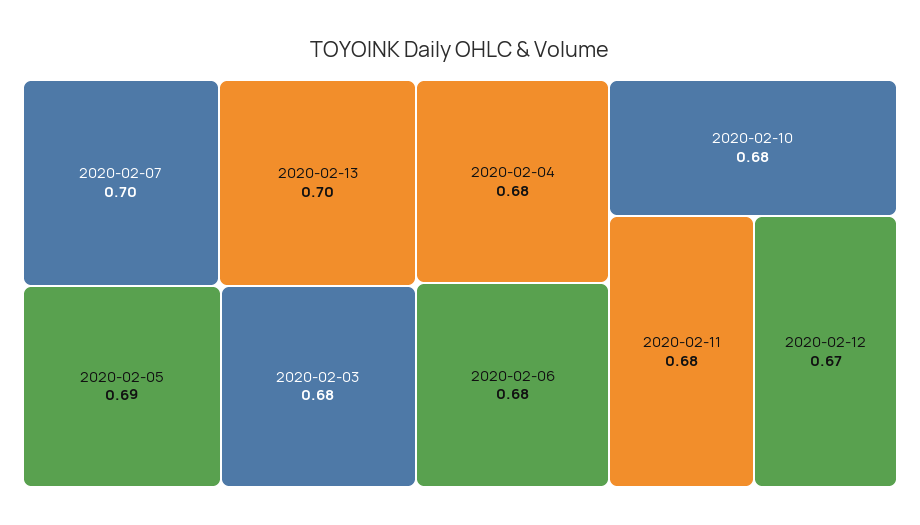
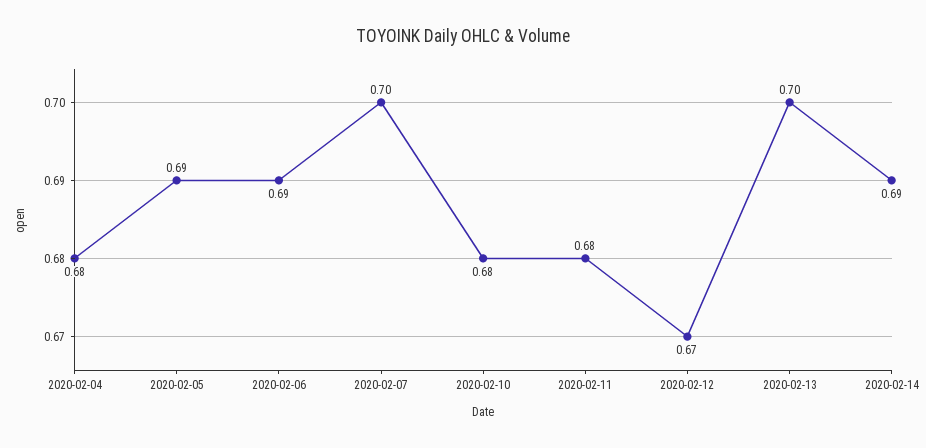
2020-02-03: 0.68 -> none
2020-02-06: 0.68 -> 0.69
2020-02-14: none -> 0.69

